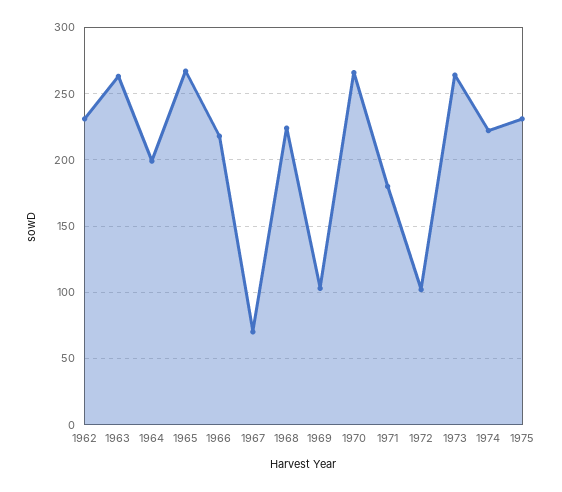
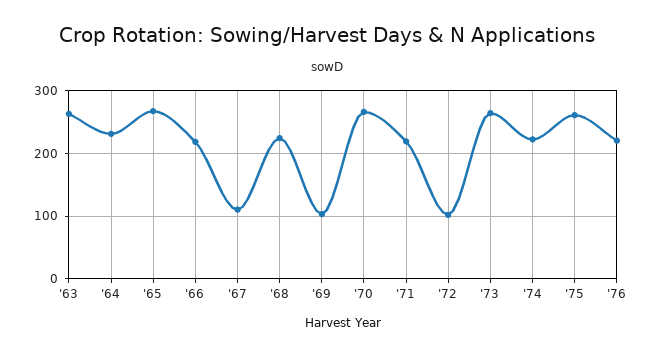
1962: 230 -> none
1964: 200 -> 230
1967: 70 -> 110
1971: 180 -> 220
1975: 230 -> 260
'76: none -> 220

